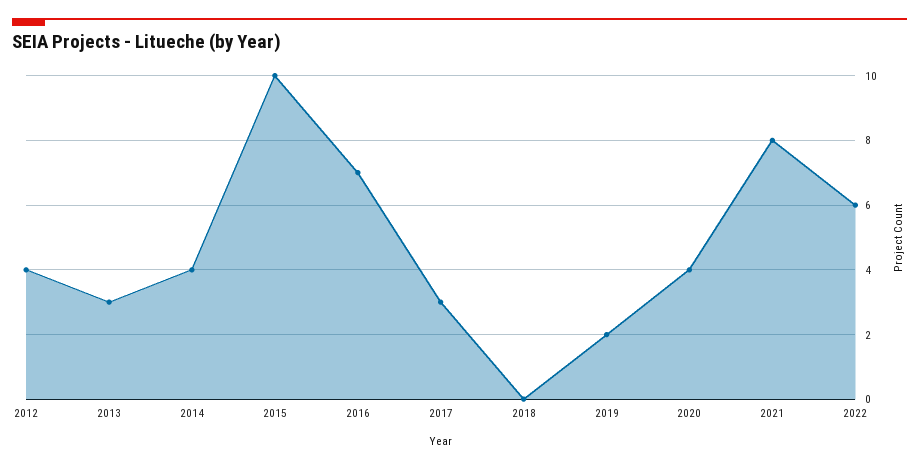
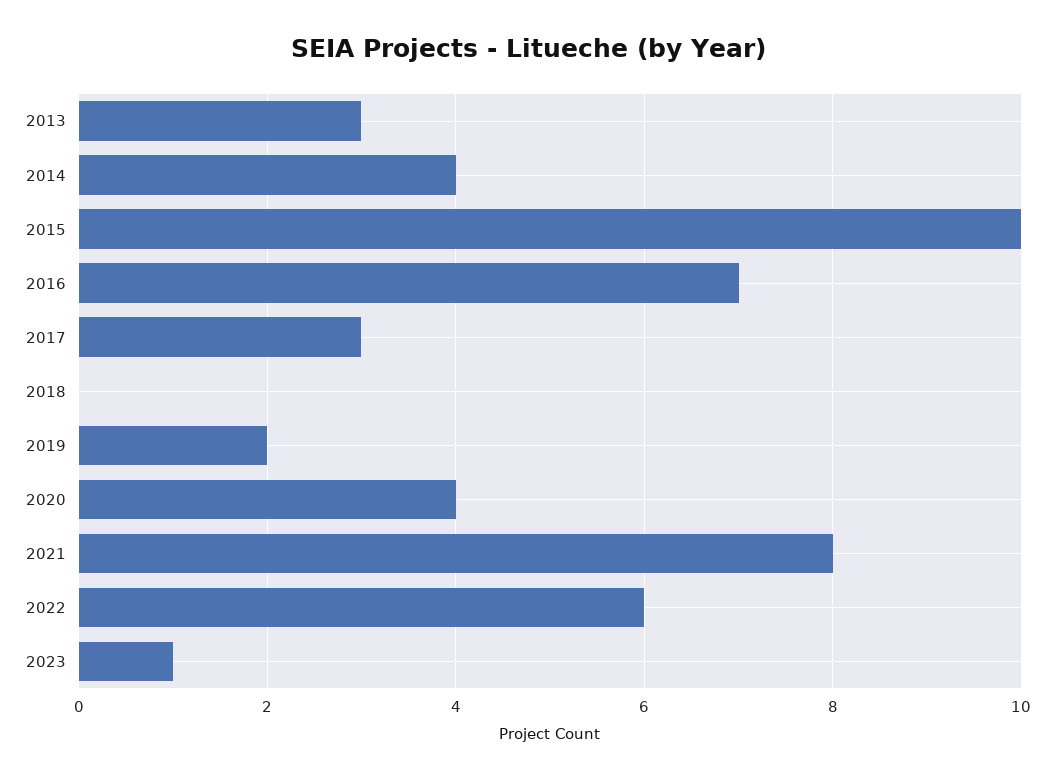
2012: 4 -> none
2023: none -> 1

